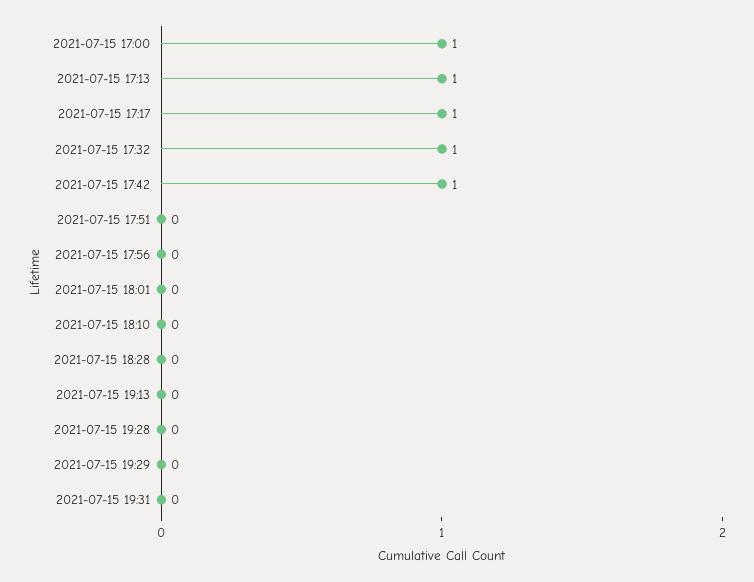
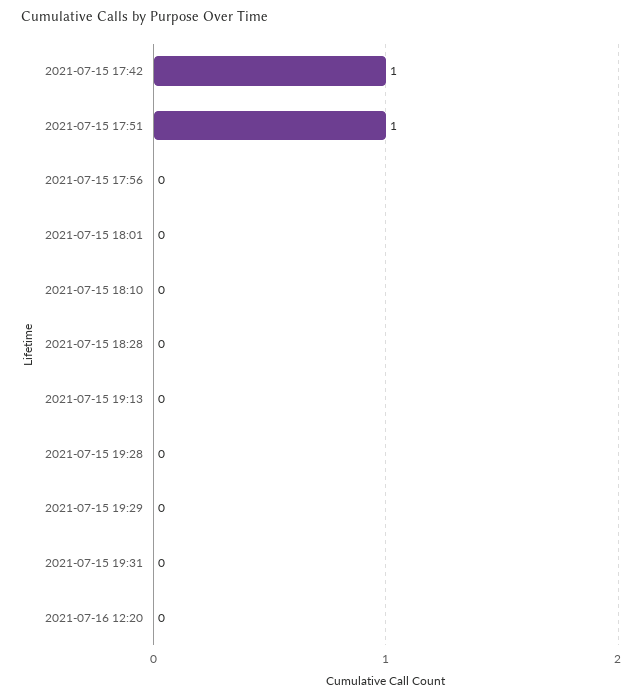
2021-07-15 17:00: 1 -> none
2021-07-15 17:13: 1 -> none
2021-07-15 17:17: 1 -> none
2021-07-15 17:32: 1 -> none
2021-07-15 17:51: 0 -> 1
2021-07-16 12:20: none -> 0

